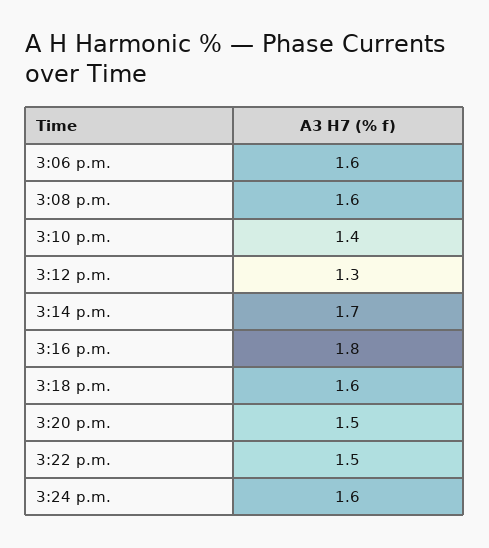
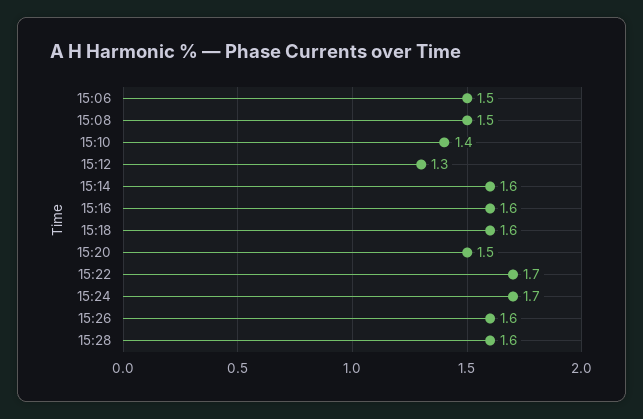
3:06 p.m.: 1.6 -> 1.5
3:08 p.m.: 1.6 -> 1.5
3:14 p.m.: 1.7 -> 1.6
3:16 p.m.: 1.8 -> 1.6
3:22 p.m.: 1.5 -> 1.7
3:24 p.m.: 1.6 -> 1.7
15:26: none -> 1.6
15:28: none -> 1.6

